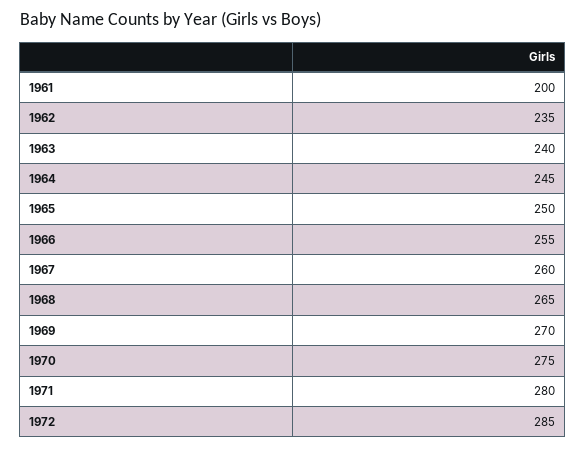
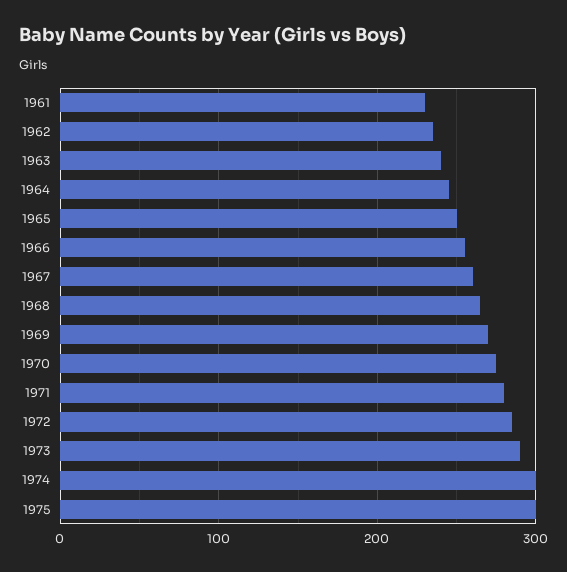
1961: 200 -> 230
1973: none -> 290
1974: none -> 300
1975: none -> 300

